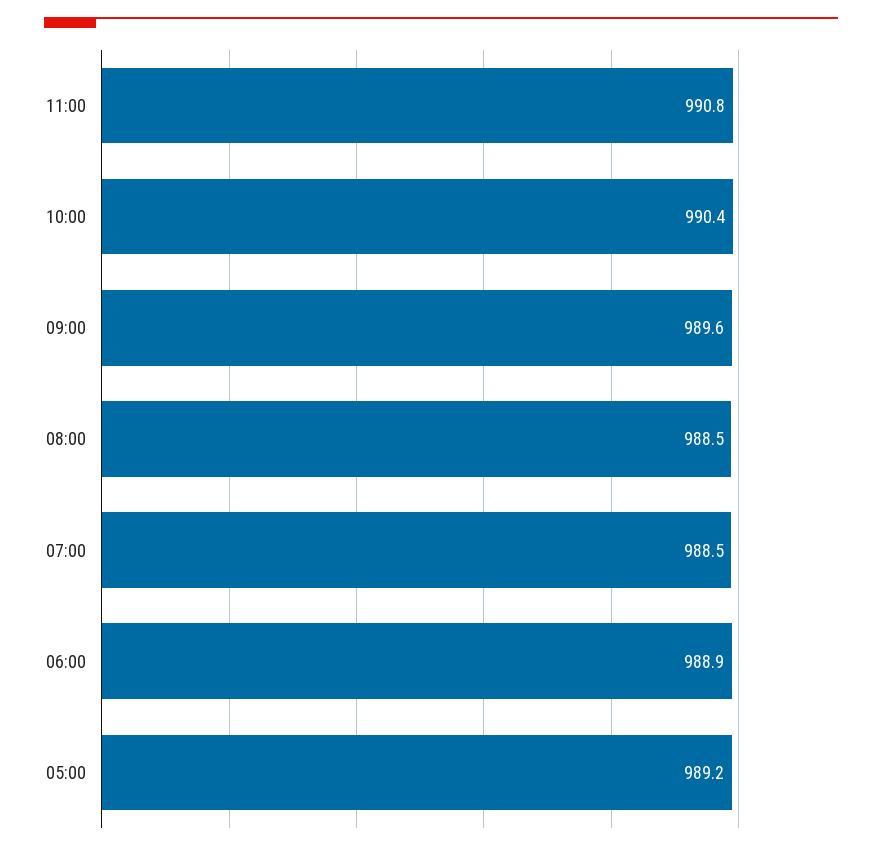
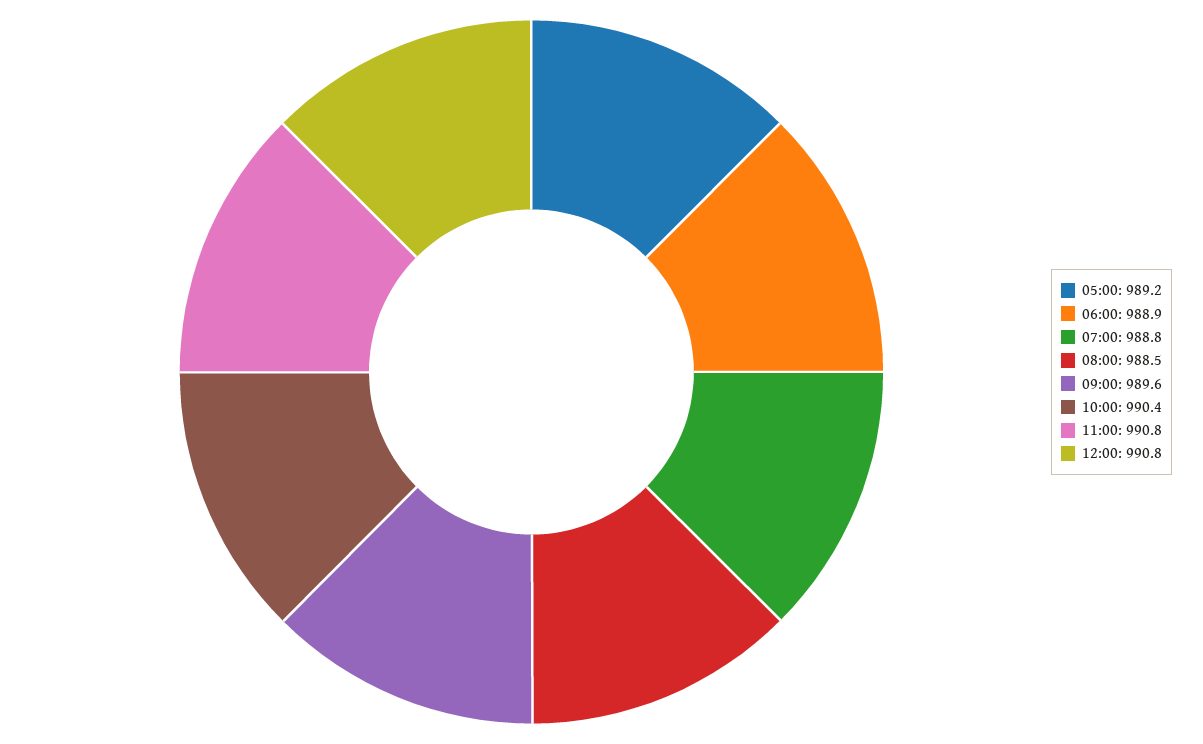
07:00: 988.5 -> 988.8
12:00: none -> 990.8

